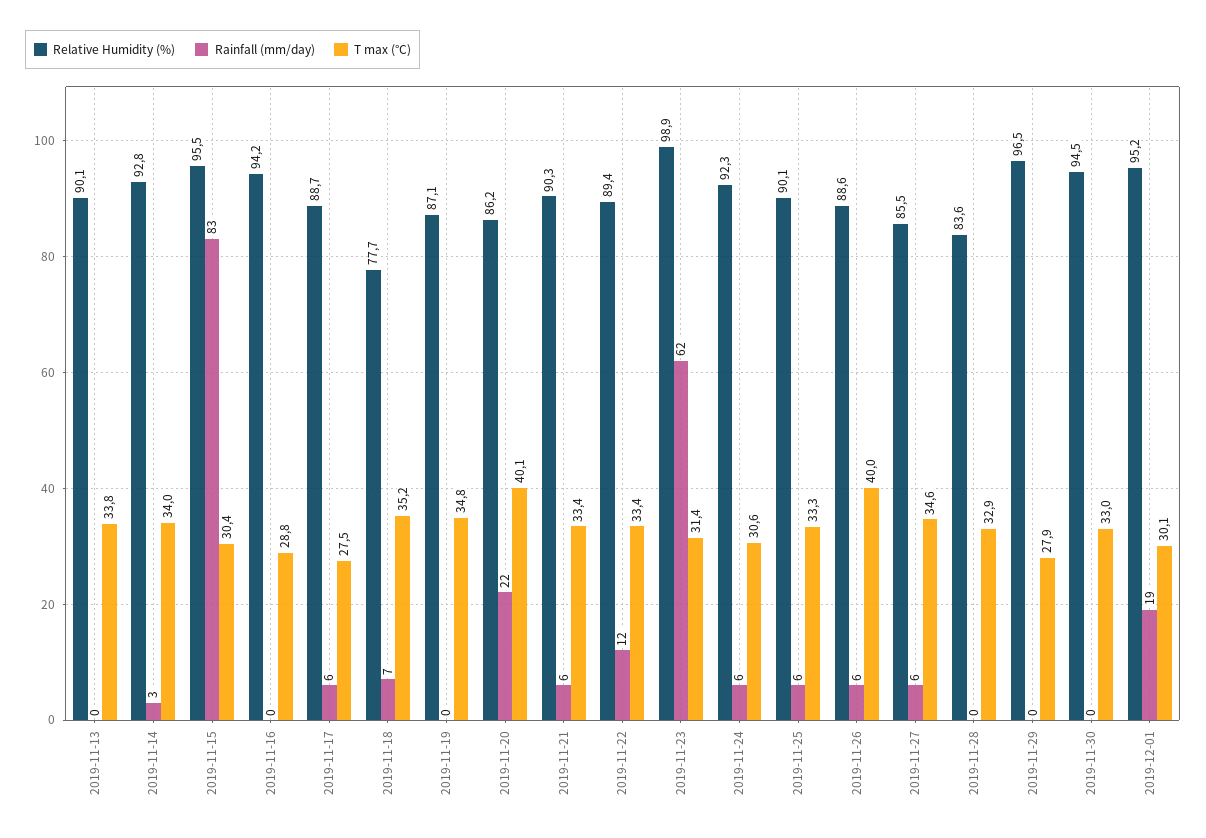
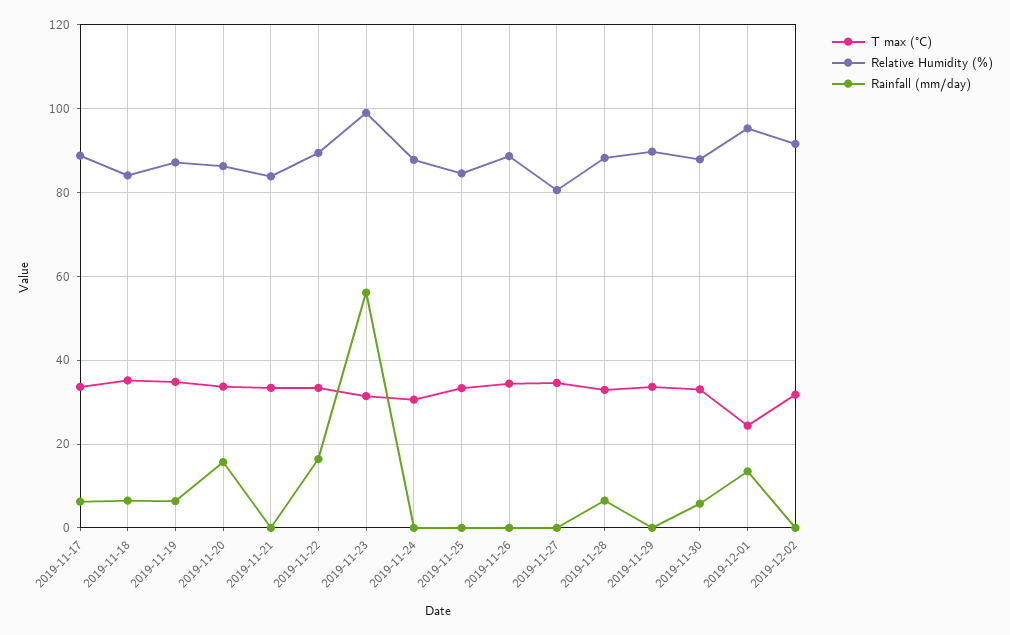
Relative Humidity (%), 2019-11-13: 90.1 -> none
Rainfall (mm/day), 2019-11-13: 0 -> none
T max (°C), 2019-11-13: 33.8 -> none
Relative Humidity (%), 2019-11-14: 92.8 -> none
Rainfall (mm/day), 2019-11-14: 3 -> none
T max (°C), 2019-11-14: 34 -> none
Relative Humidity (%), 2019-11-15: 95.5 -> none
Rainfall (mm/day), 2019-11-15: 83 -> none
T max (°C), 2019-11-15: 30.4 -> none
Relative Humidity (%), 2019-11-16: 94.2 -> none
Rainfall (mm/day), 2019-11-16: 0 -> none
T max (°C), 2019-11-16: 28.8 -> none
T max (°C), 2019-11-17: 27.5 -> 34
Relative Humidity (%), 2019-11-18: 77.7 -> 84
Rainfall (mm/day), 2019-11-19: 0 -> 6
Rainfall (mm/day), 2019-11-20: 22 -> 16
T max (°C), 2019-11-20: 40.1 -> 34
Relative Humidity (%), 2019-11-21: 90.3 -> 84
Rainfall (mm/day), 2019-11-21: 6 -> 0
Rainfall (mm/day), 2019-11-22: 12 -> 16
Rainfall (mm/day), 2019-11-23: 62 -> 56
Relative Humidity (%), 2019-11-24: 92.3 -> 88
Rainfall (mm/day), 2019-11-24: 6 -> 0
Relative Humidity (%), 2019-11-25: 90.1 -> 84
Rainfall (mm/day), 2019-11-25: 6 -> 0
Rainfall (mm/day), 2019-11-26: 6 -> 0
T max (°C), 2019-11-26: 40 -> 34
Relative Humidity (%), 2019-11-27: 85.5 -> 80
Rainfall (mm/day), 2019-11-27: 6 -> 0
Relative Humidity (%), 2019-11-28: 83.6 -> 88
Rainfall (mm/day), 2019-11-28: 0 -> 6
Relative Humidity (%), 2019-11-29: 96.5 -> 90
T max (°C), 2019-11-29: 27.9 -> 34
Relative Humidity (%), 2019-11-30: 94.5 -> 88
Rainfall (mm/day), 2019-11-30: 0 -> 6
Rainfall (mm/day), 2019-12-01: 19 -> 14
T max (°C), 2019-12-01: 30.1 -> 24
T max (°C), 2019-12-02: none -> 32
Relative Humidity (%), 2019-12-02: none -> 92
Rainfall (mm/day), 2019-12-02: none -> 0

